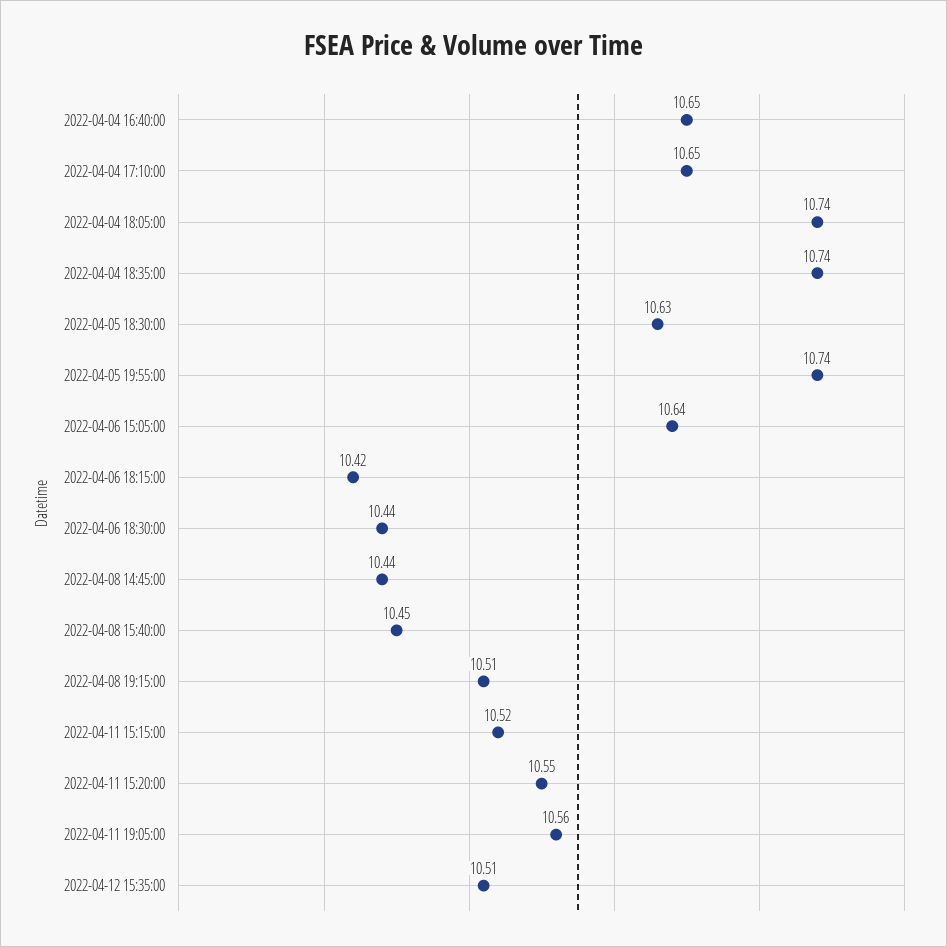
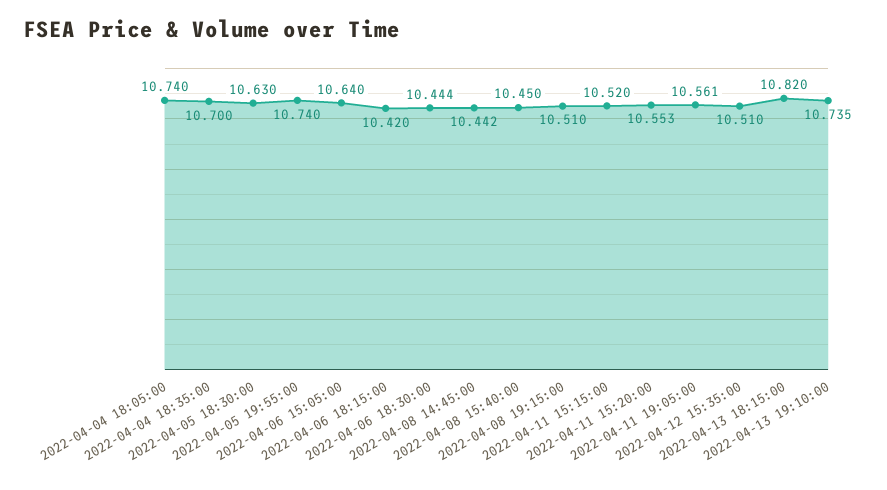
2022-04-04 16:40:00: 10.65 -> none
2022-04-04 17:10:00: 10.65 -> none
2022-04-04 18:35:00: 10.74 -> 10.7
2022-04-13 18:15:00: none -> 10.82
2022-04-13 19:10:00: none -> 10.735

